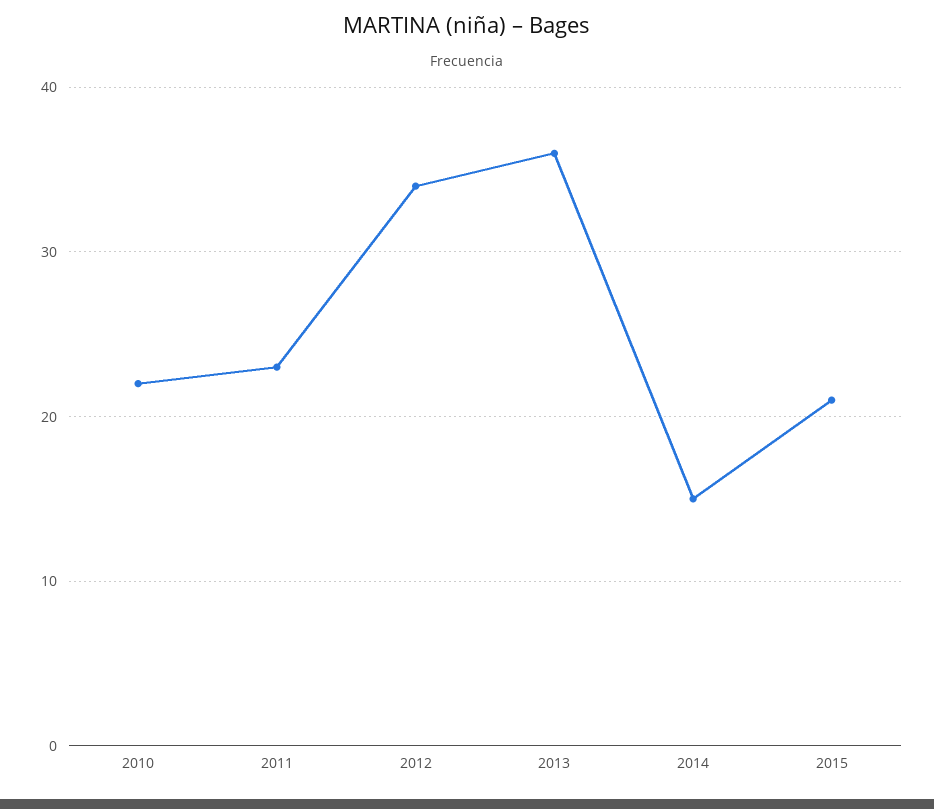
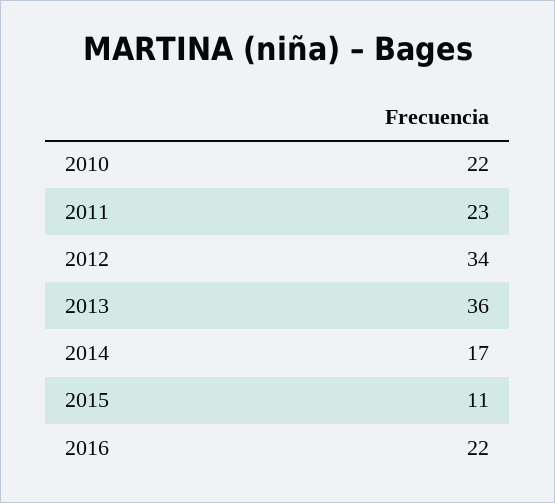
2014: 15 -> 17
2015: 21 -> 11
2016: none -> 22

